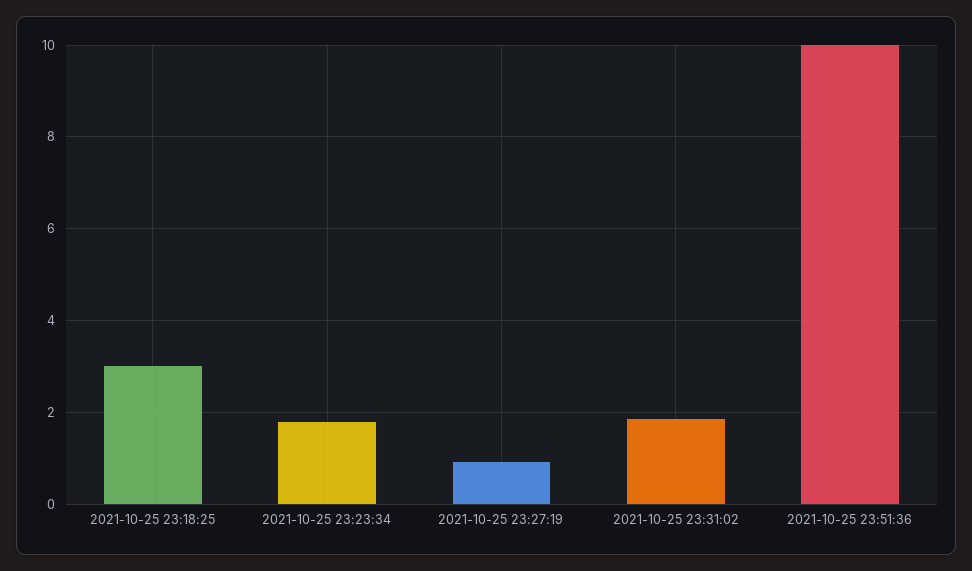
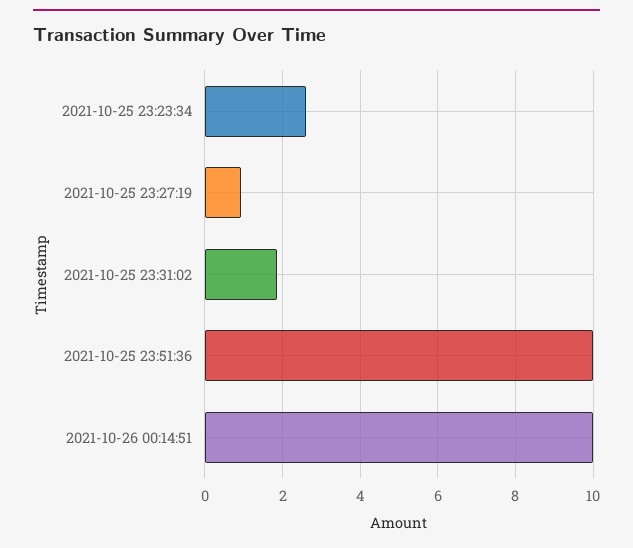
2021-10-25 23:18:25: 3 -> none
2021-10-25 23:23:34: 1.8 -> 2.6
2021-10-26 00:14:51: none -> 10

